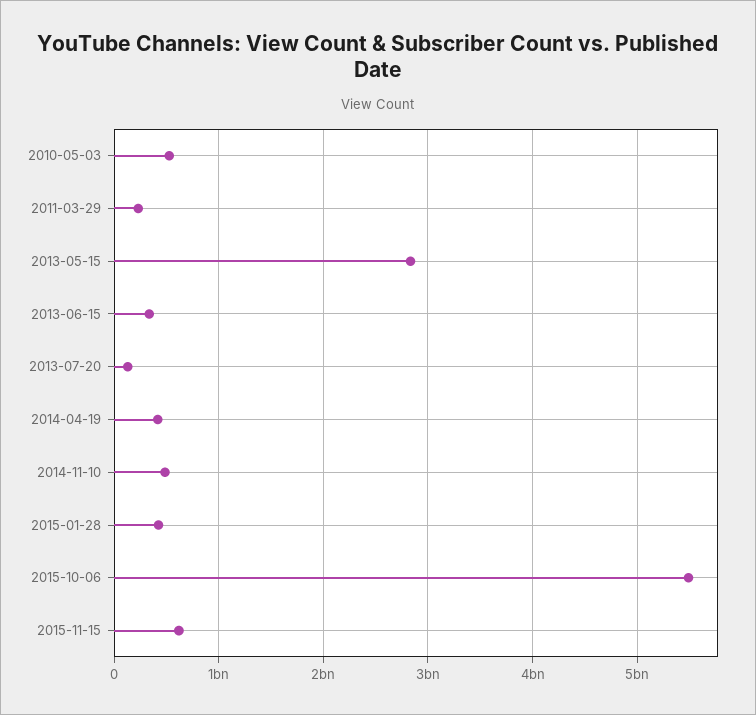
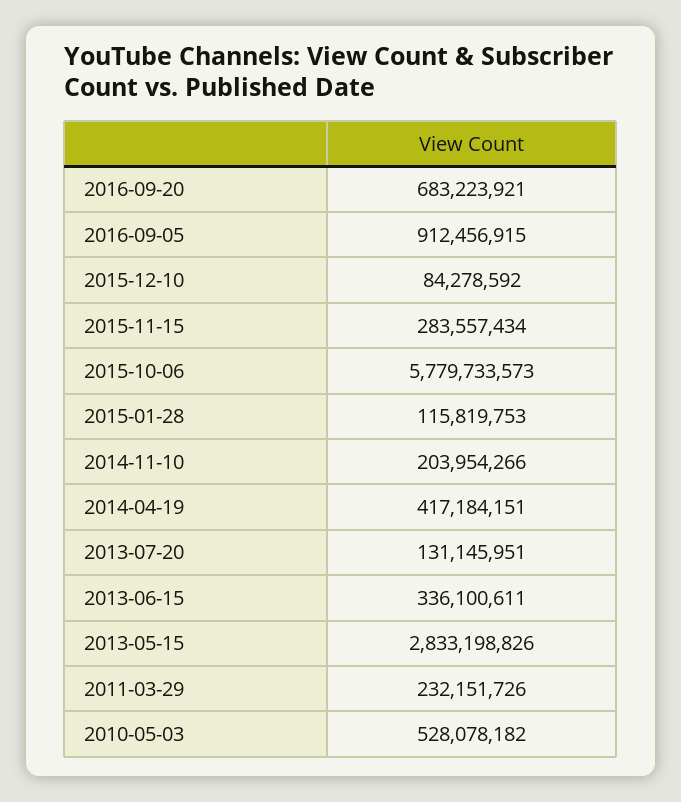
2014-11-10: 500000000 -> 203954266
2015-01-28: 400000000 -> 115819753
2015-10-06: 5500000000 -> 5779733573
2015-11-15: 600000000 -> 283557434
2016-09-20: none -> 683223921
2016-09-05: none -> 912456915
2015-12-10: none -> 84278592

